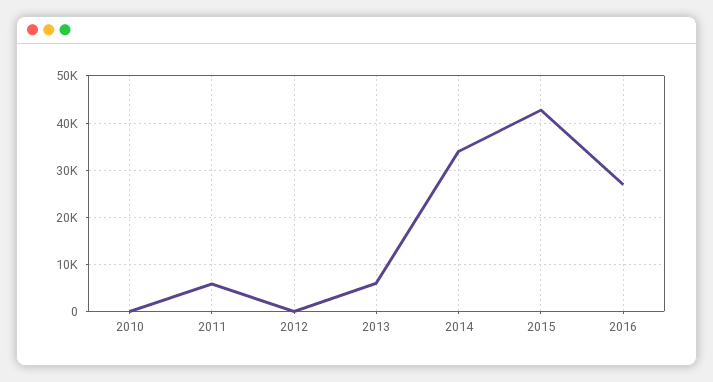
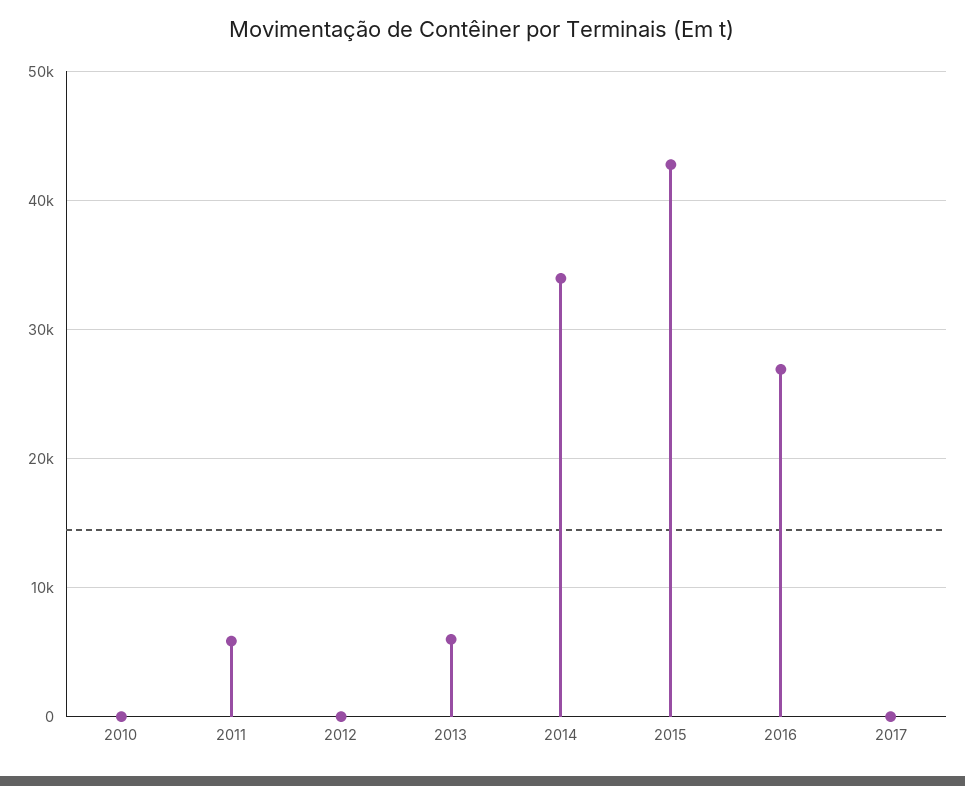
2017: none -> 0

